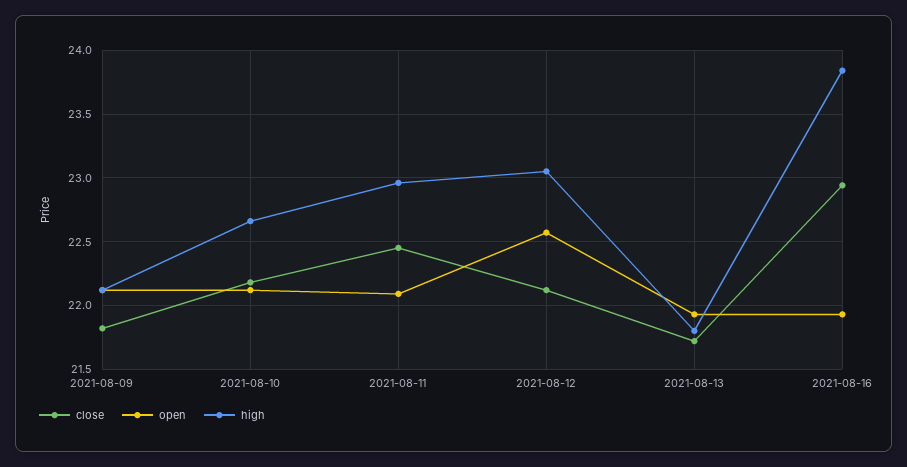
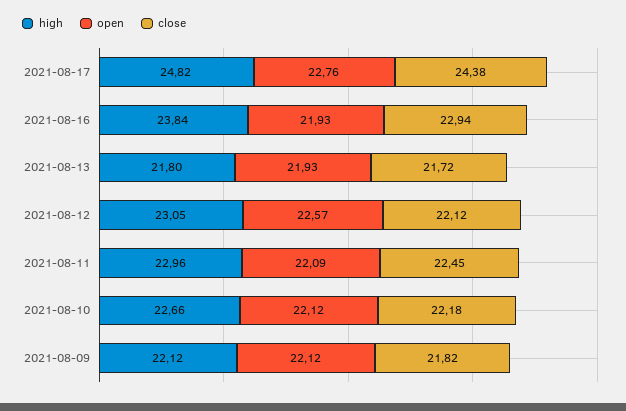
high, 2021-08-17: none -> 24.82
open, 2021-08-17: none -> 22.76
close, 2021-08-17: none -> 24.38

